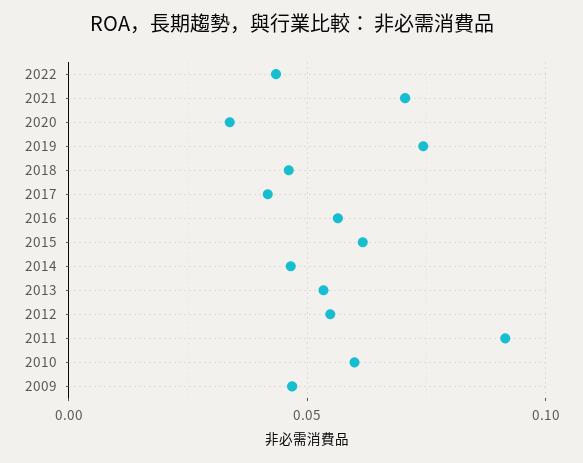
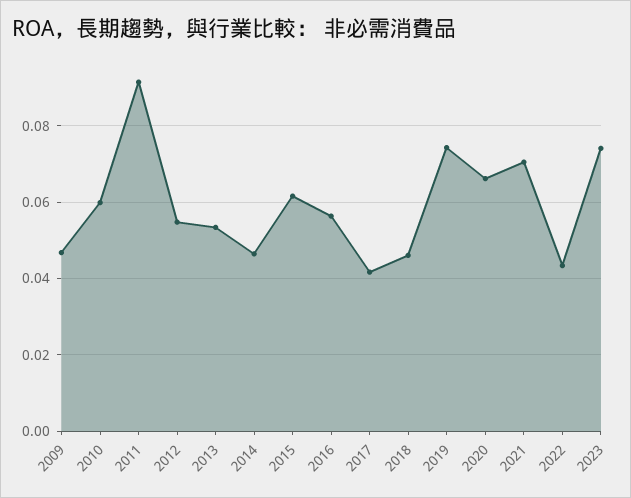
2020: 0.035 -> 0.066
2023: none -> 0.074

